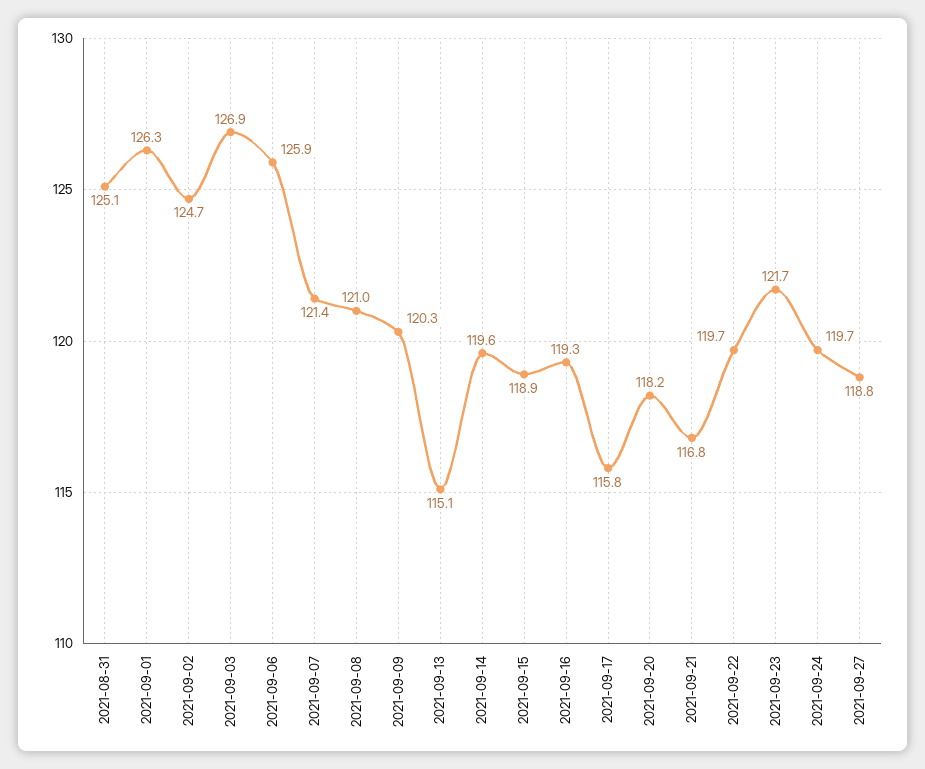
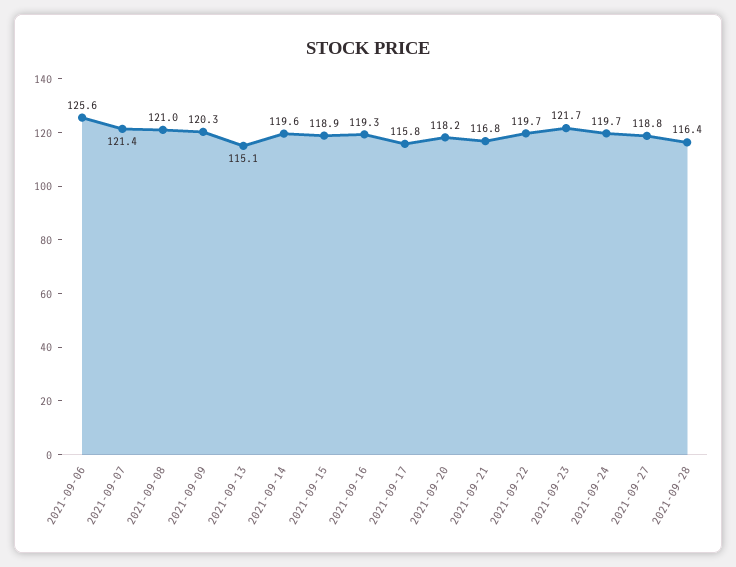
2021-08-31: 125.1 -> none
2021-09-01: 126.3 -> none
2021-09-02: 124.7 -> none
2021-09-03: 126.9 -> none
2021-09-06: 125.9 -> 125.6
2021-09-28: none -> 116.4

